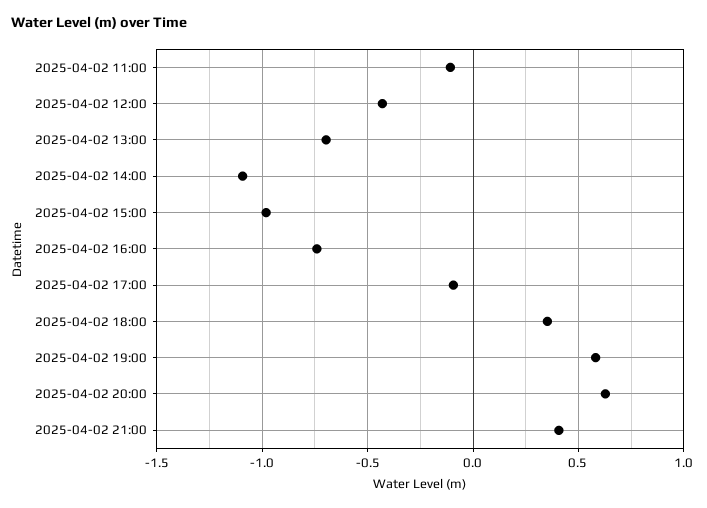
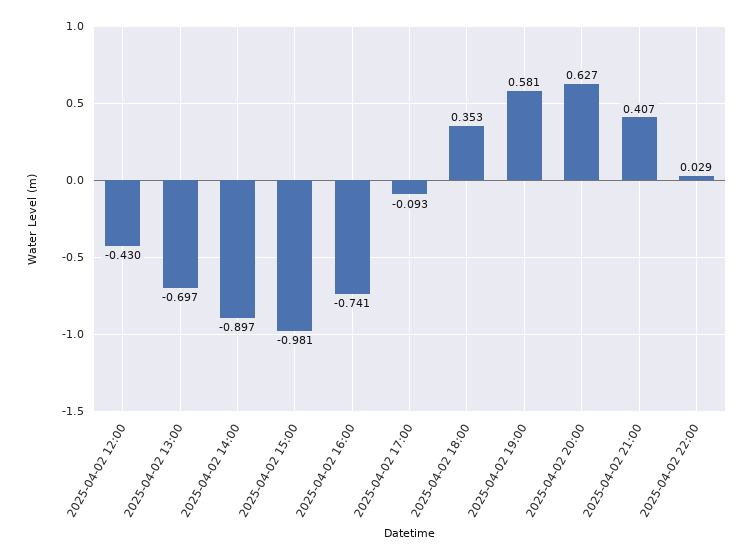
2025-04-02 11:00: -0.1 -> none
2025-04-02 14:00: -1.1 -> -0.897
2025-04-02 22:00: none -> 0.029

